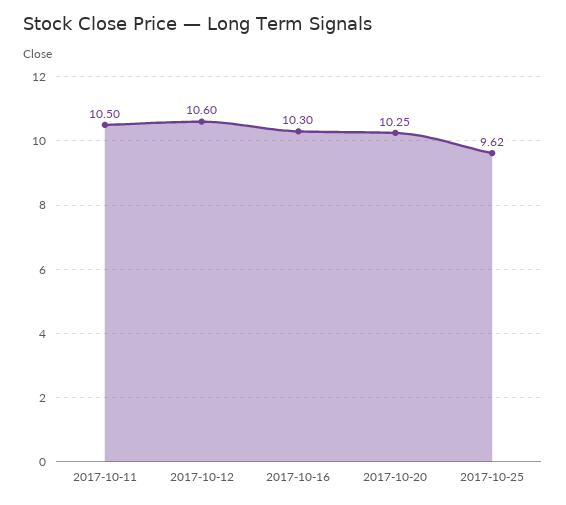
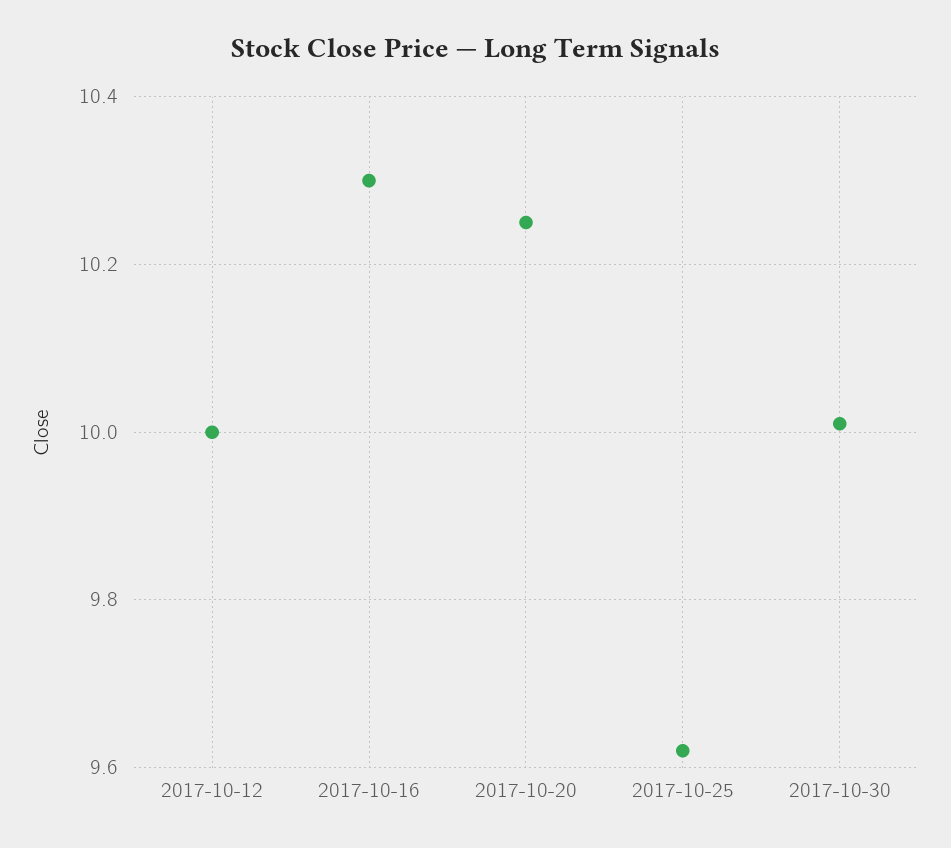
2017-10-11: 10.5 -> none
2017-10-12: 10.6 -> 10
2017-10-30: none -> 10

